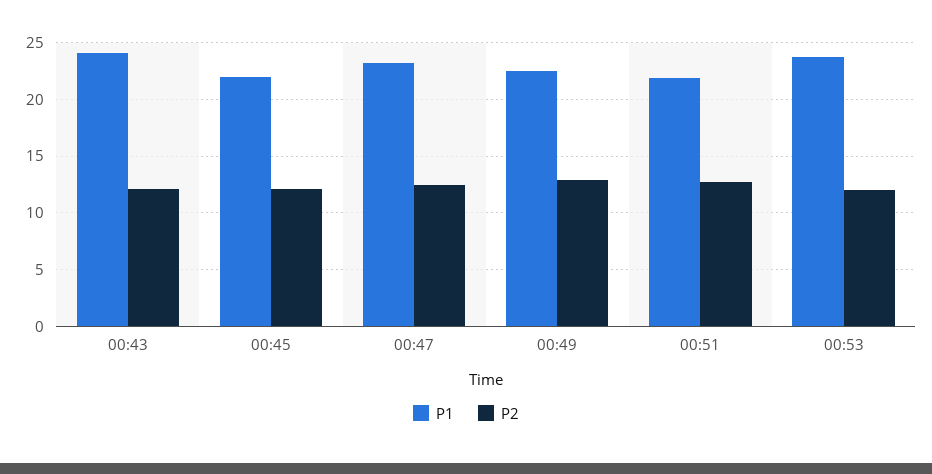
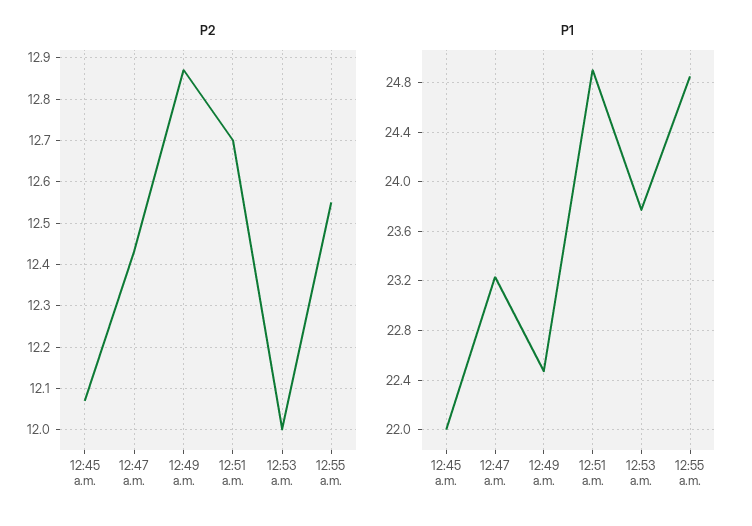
P1, 00:43: 24 -> none
P2, 00:43: 12 -> none
P1, 00:51: 22 -> 24.9
P2, 12:55 a.m.: none -> 12.55
P1, 12:55 a.m.: none -> 24.85

